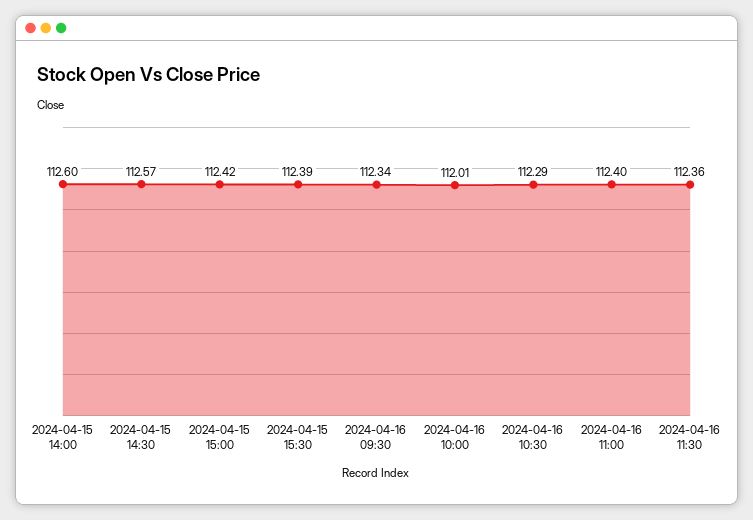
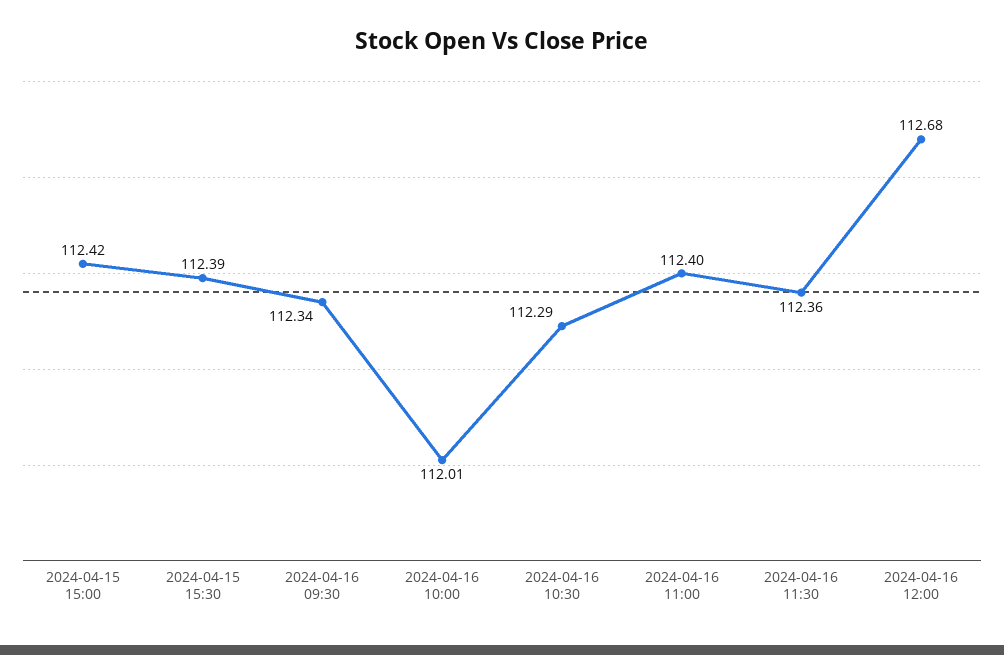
2024-04-15 14:00: 112.6 -> none
2024-04-15 14:30: 112.57 -> none
2024-04-16 12:00: none -> 112.68

